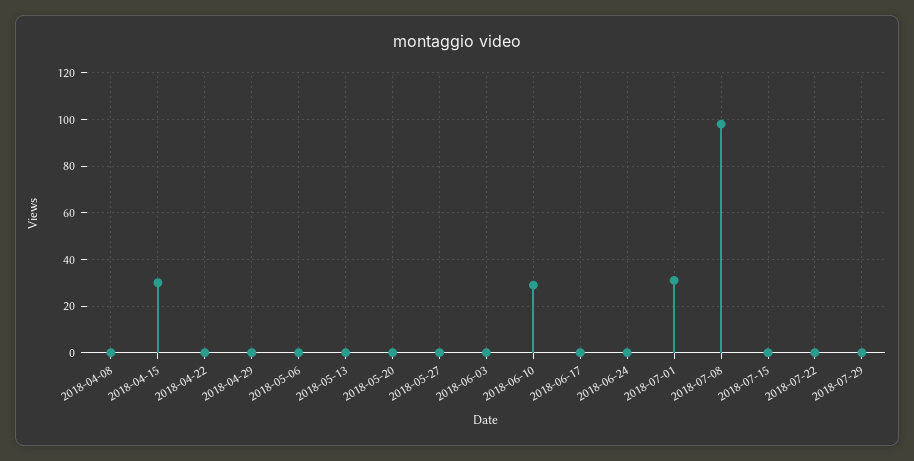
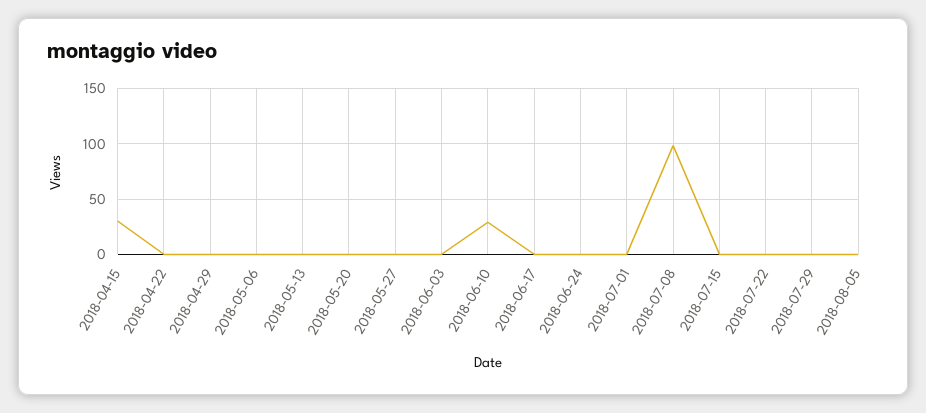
2018-04-08: 0 -> none
2018-07-01: 30 -> 0
2018-08-05: none -> 0

